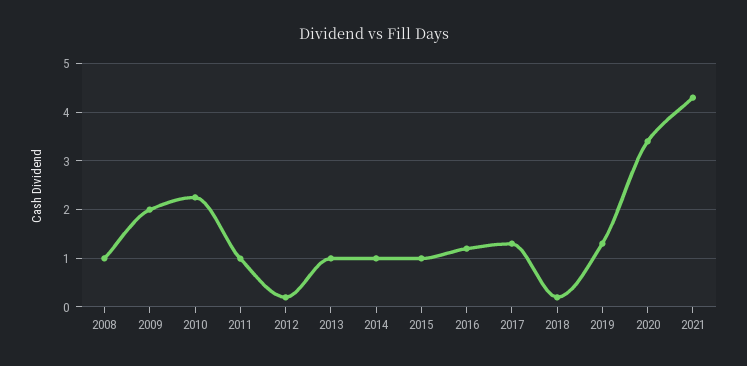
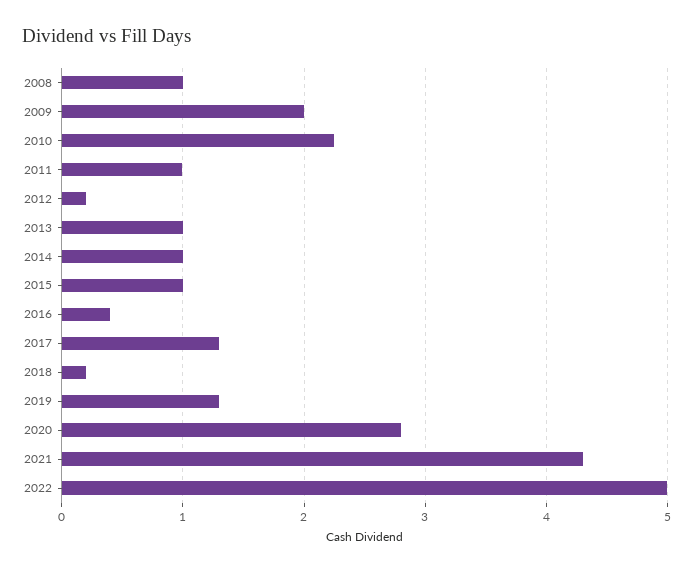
2016: 1.2 -> 0.4
2020: 3.4 -> 2.8
2022: none -> 5

